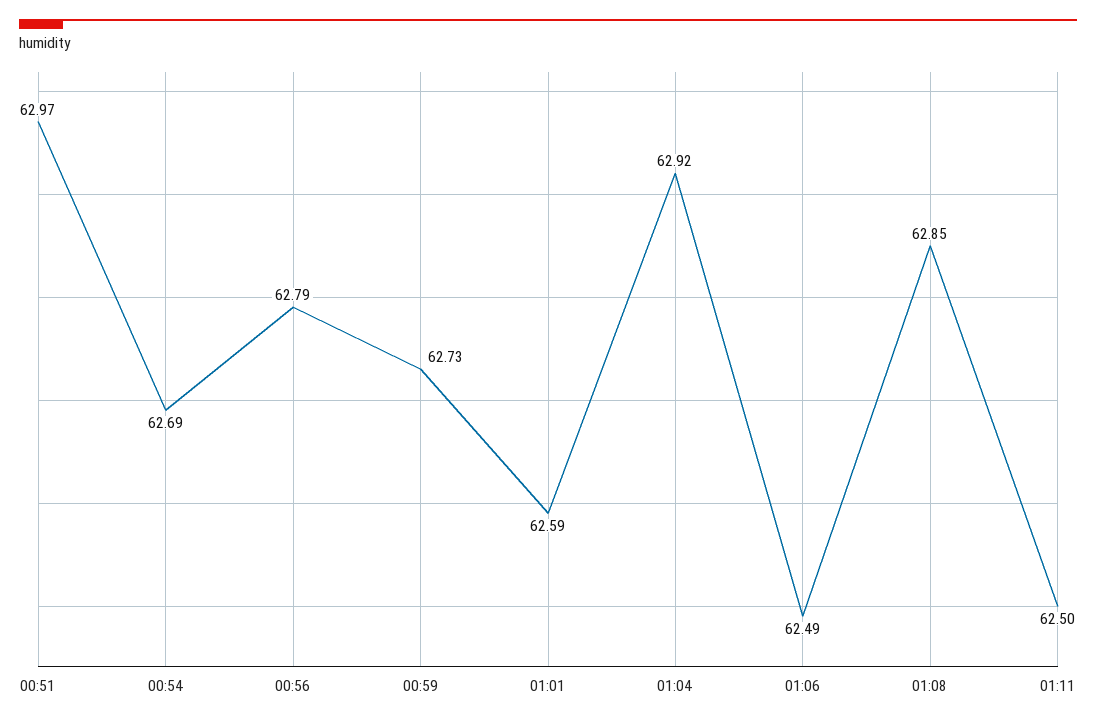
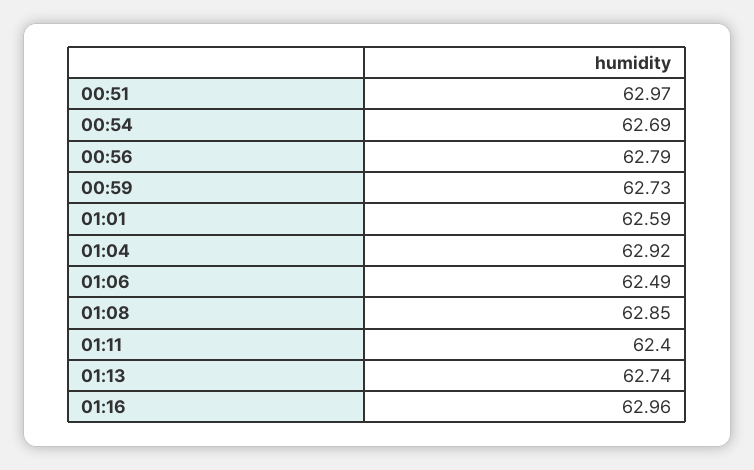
01:11: 62.5 -> 62.4
01:13: none -> 62.74
01:16: none -> 62.96

